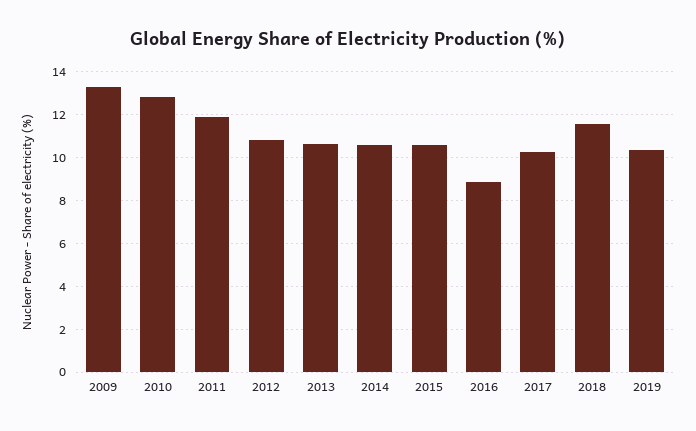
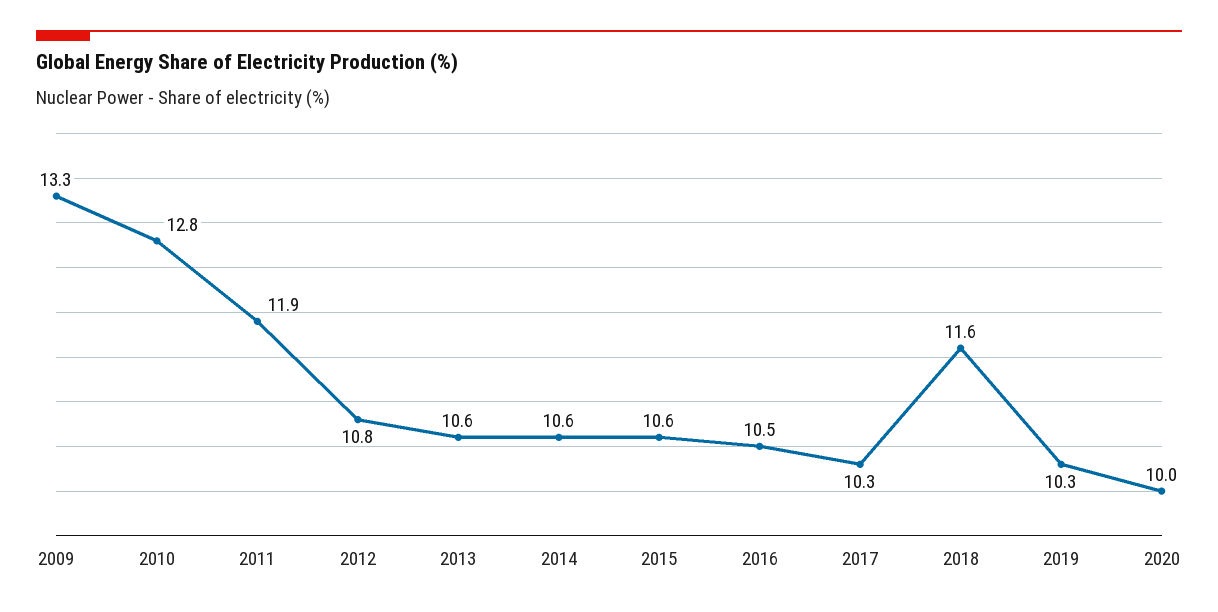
2016: 9 -> 10.5
2020: none -> 10

